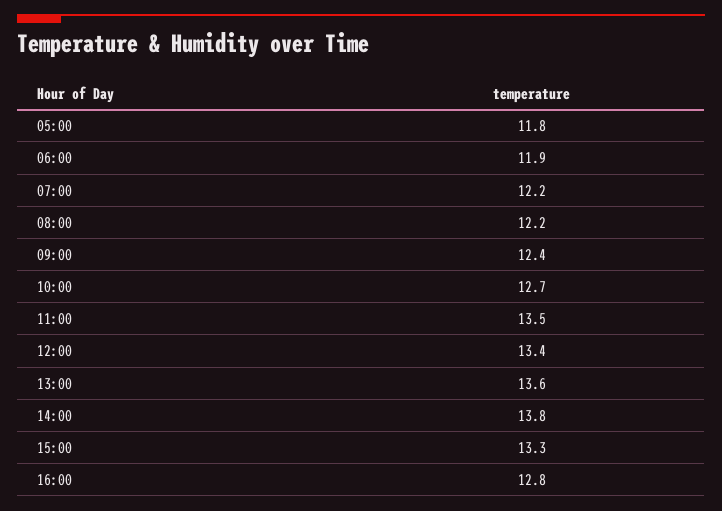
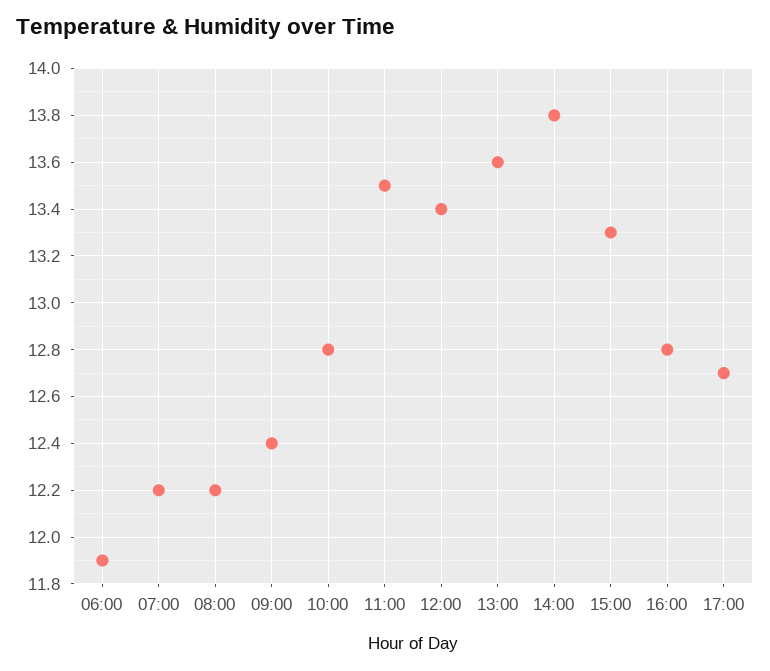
05:00: 11.8 -> none
10:00: 12.7 -> 12.8
17:00: none -> 12.7

